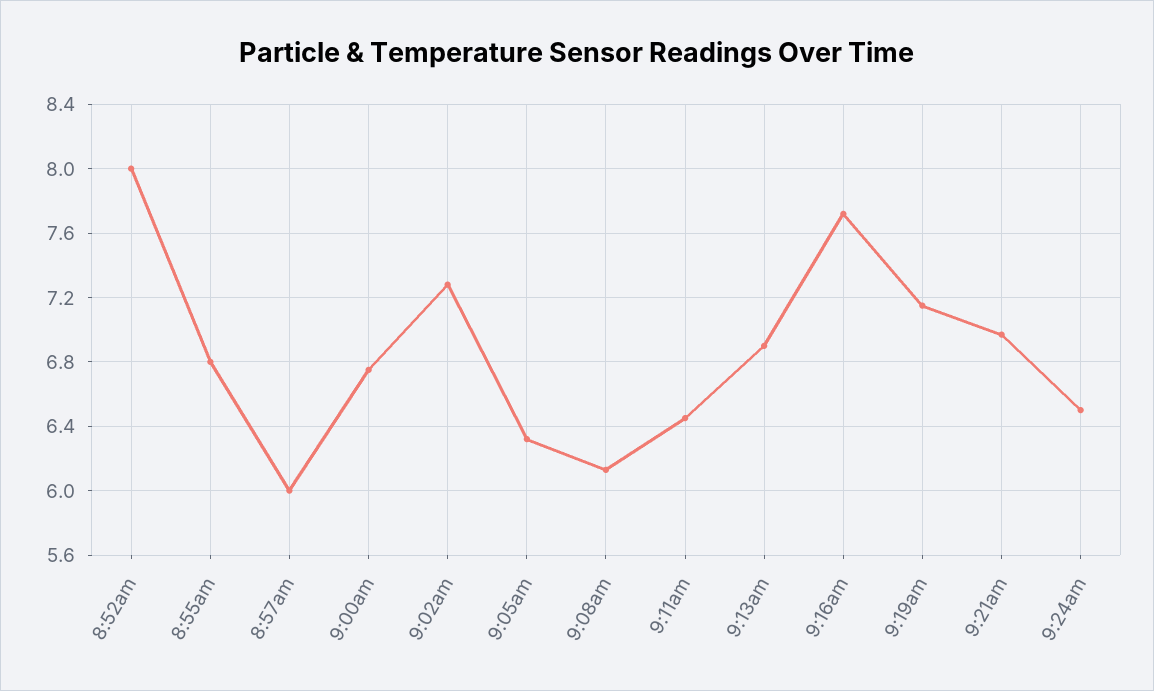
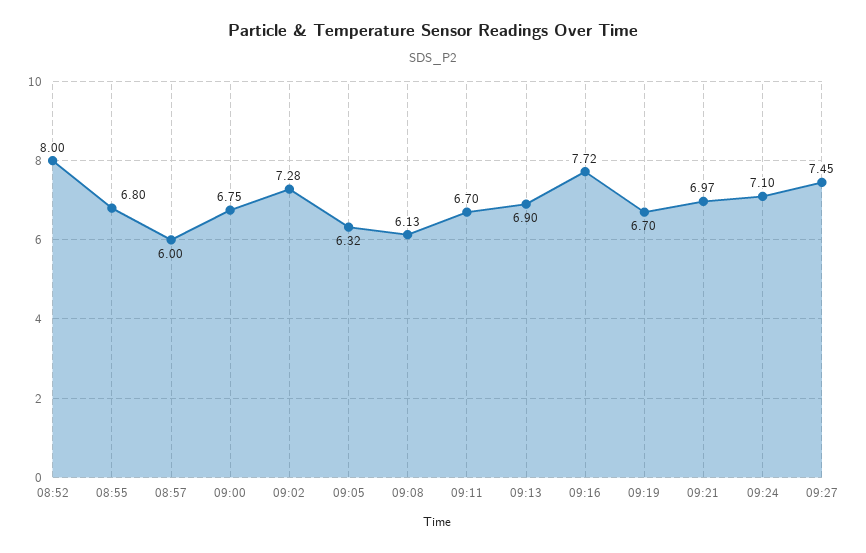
9:11am: 6.45 -> 6.7
9:19am: 7.15 -> 6.7
9:24am: 6.5 -> 7.1
09:27: none -> 7.45

